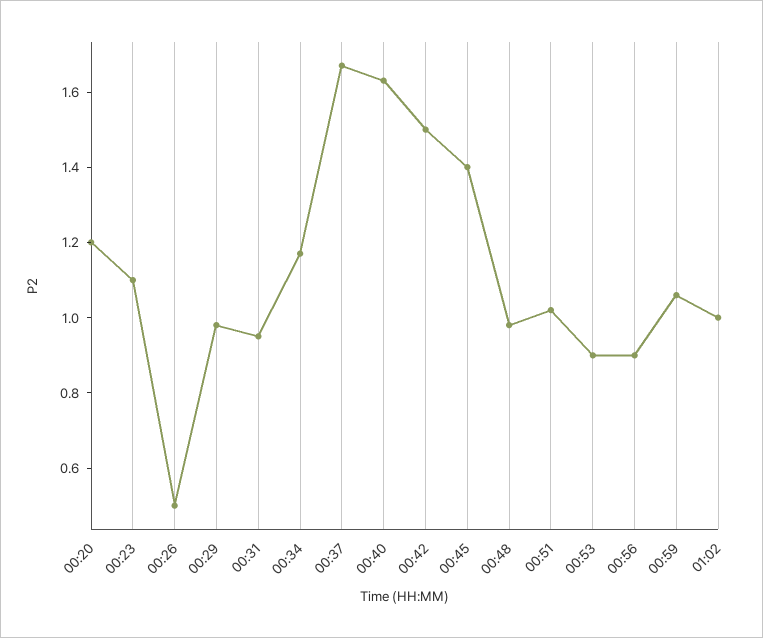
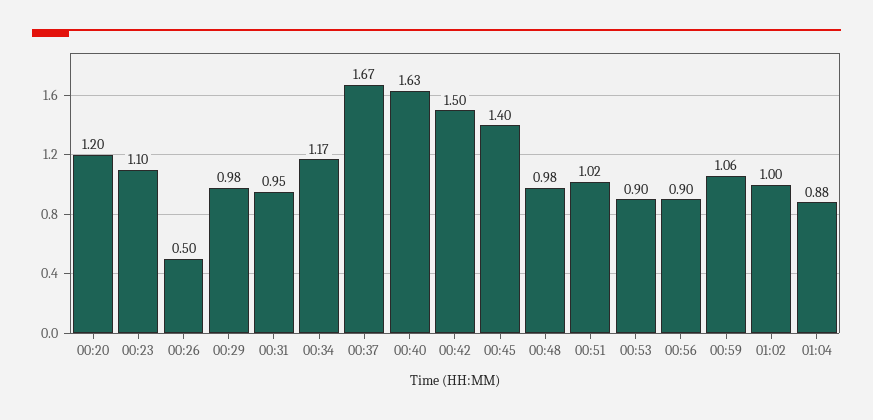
01:04: none -> 0.88

